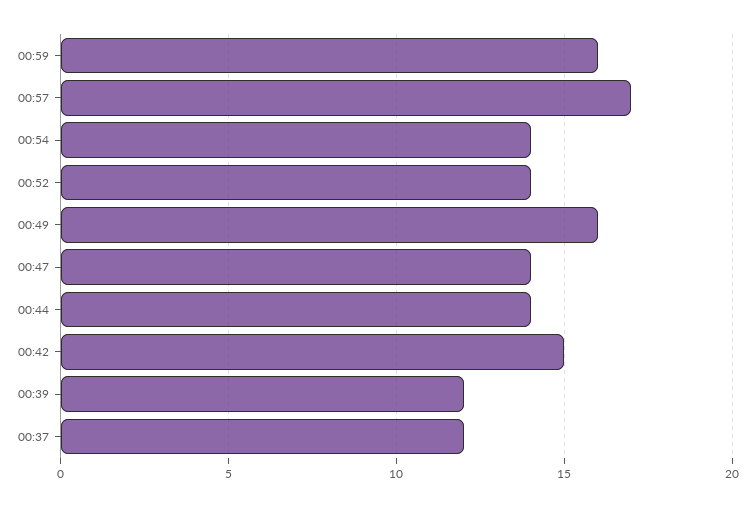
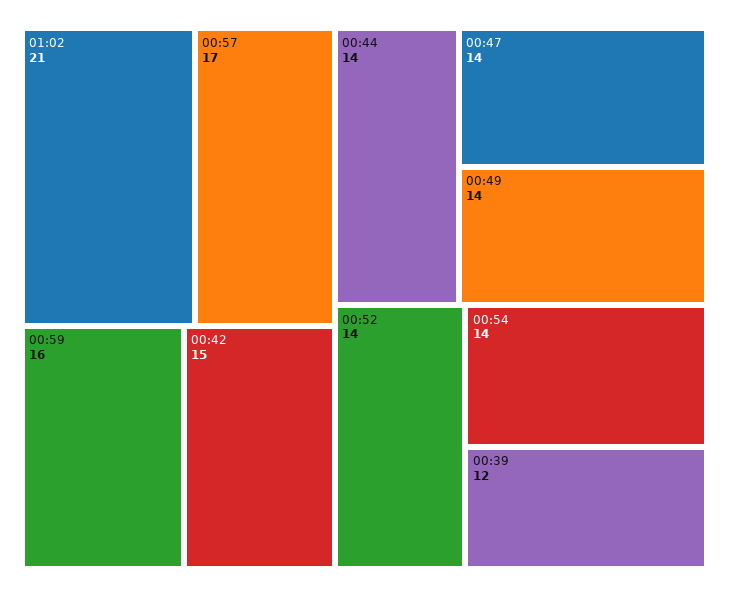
00:49: 16 -> 14
00:37: 12 -> none
01:02: none -> 21

